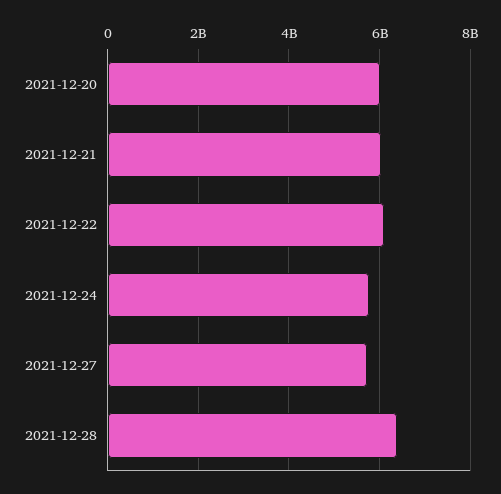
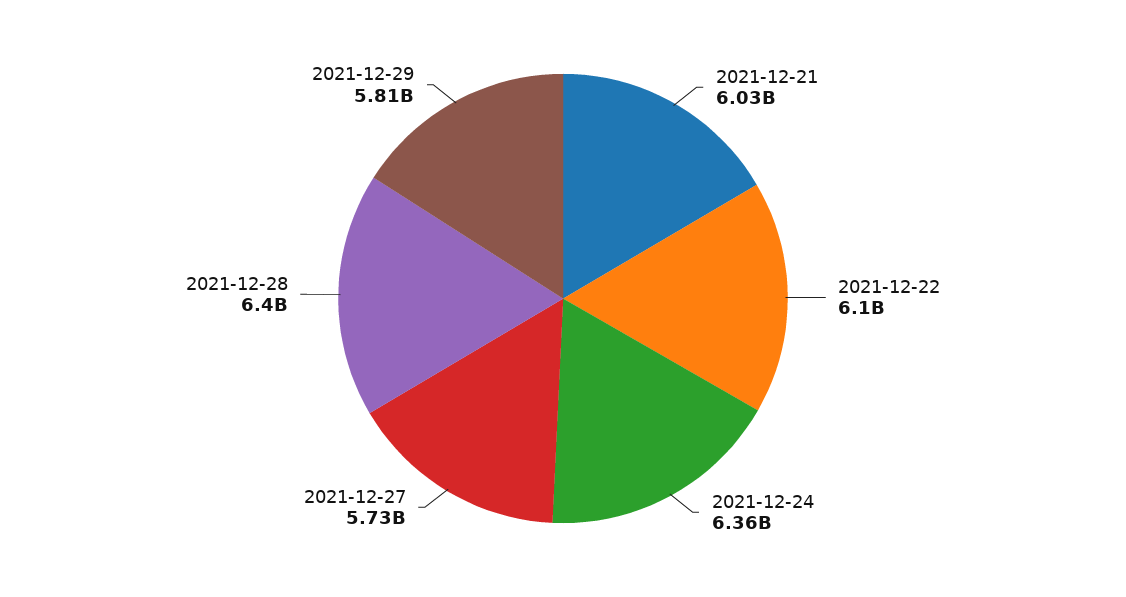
2021-12-20: 6000000000 -> none
2021-12-24: 5800000000 -> 6360000000
2021-12-29: none -> 5810000000

